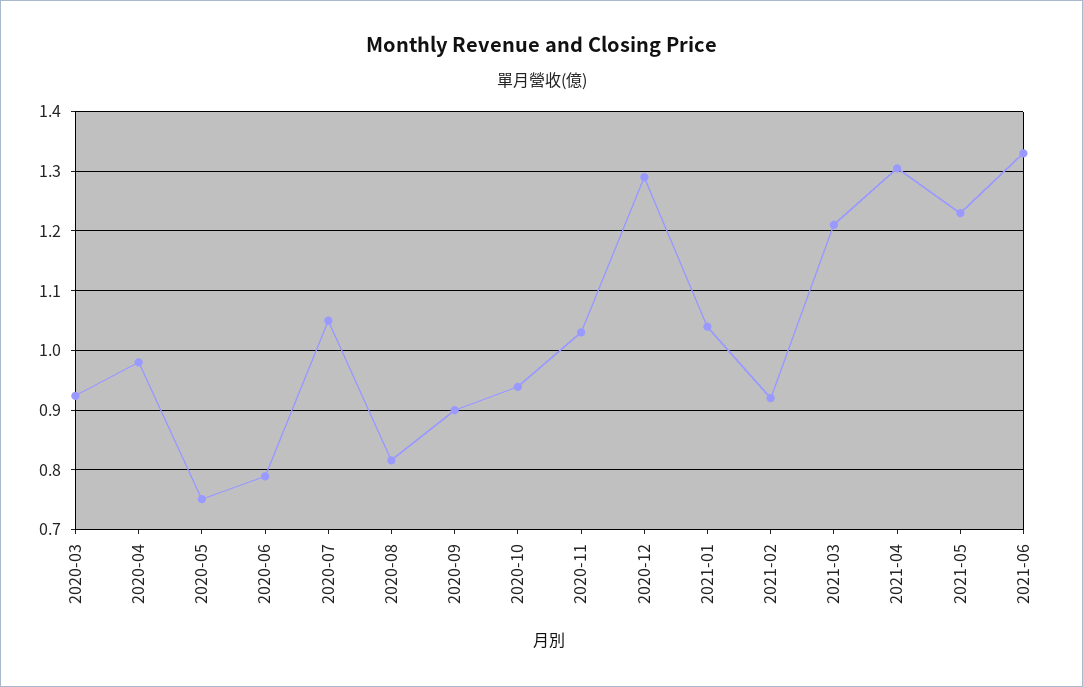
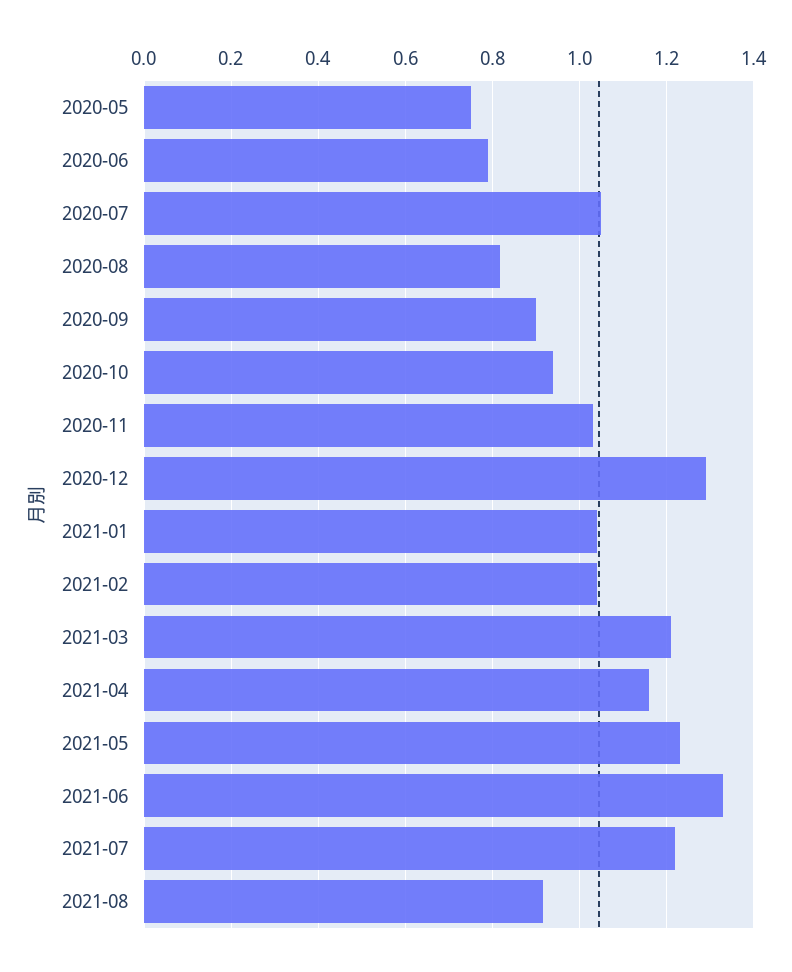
2020-03: 0.92 -> none
2020-04: 0.98 -> none
2021-02: 0.92 -> 1.04
2021-04: 1.3 -> 1.16
2021-07: none -> 1.22
2021-08: none -> 0.92

